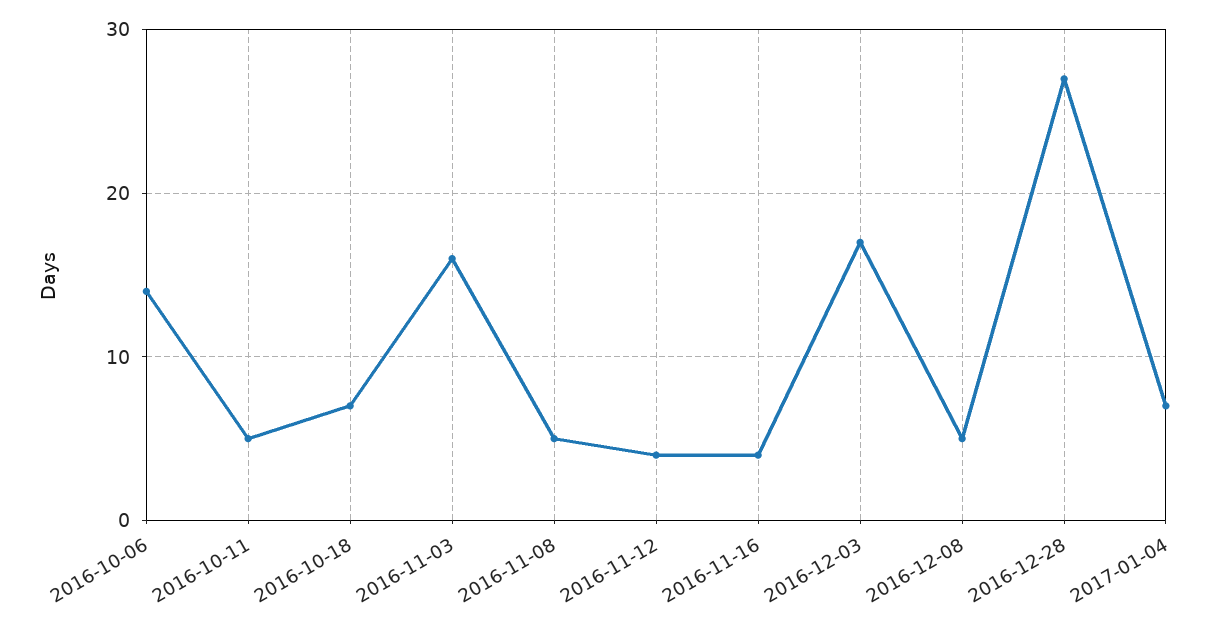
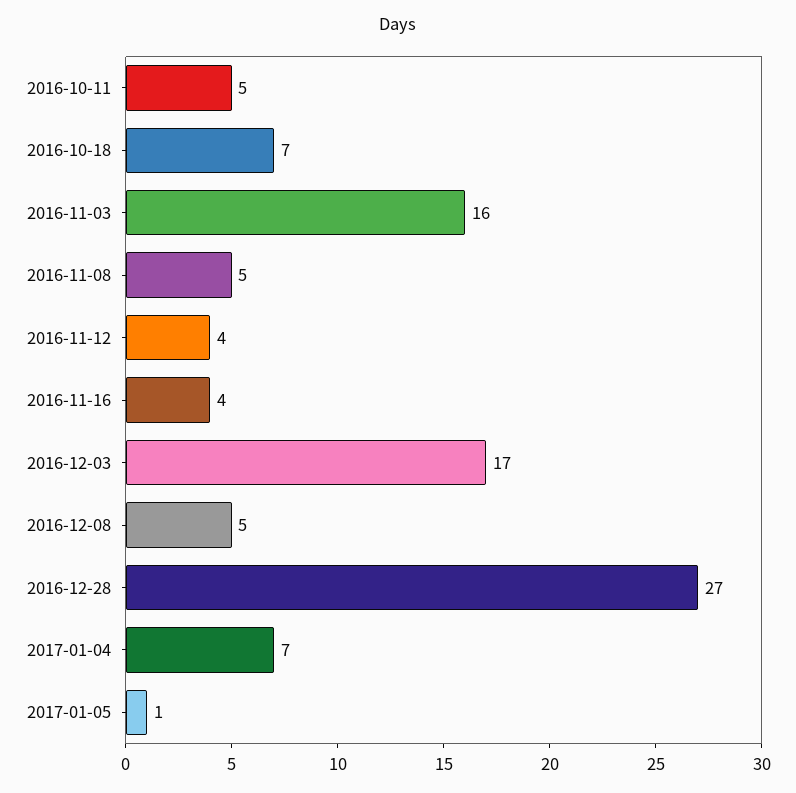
2016-10-06: 14 -> none
2017-01-05: none -> 1

